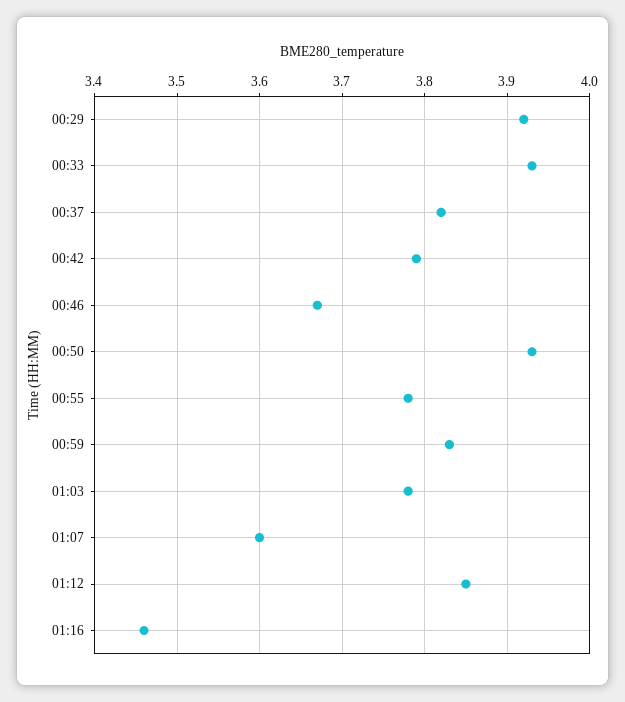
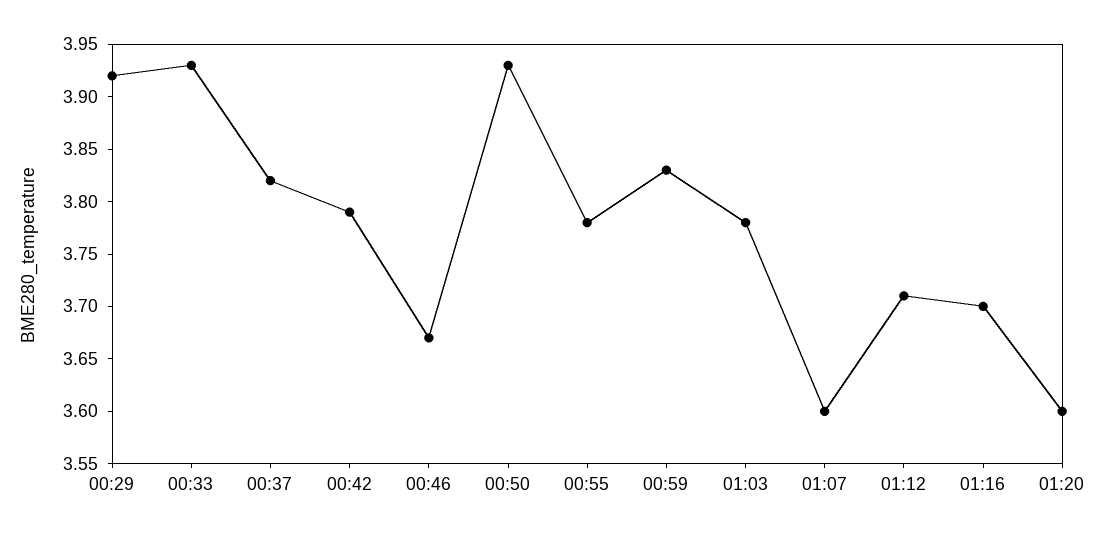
01:12: 3.85 -> 3.71
01:16: 3.46 -> 3.7
01:20: none -> 3.6

